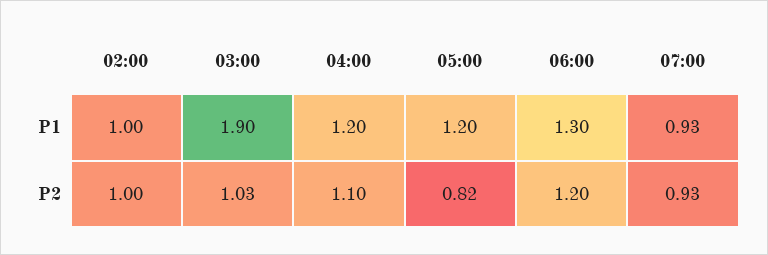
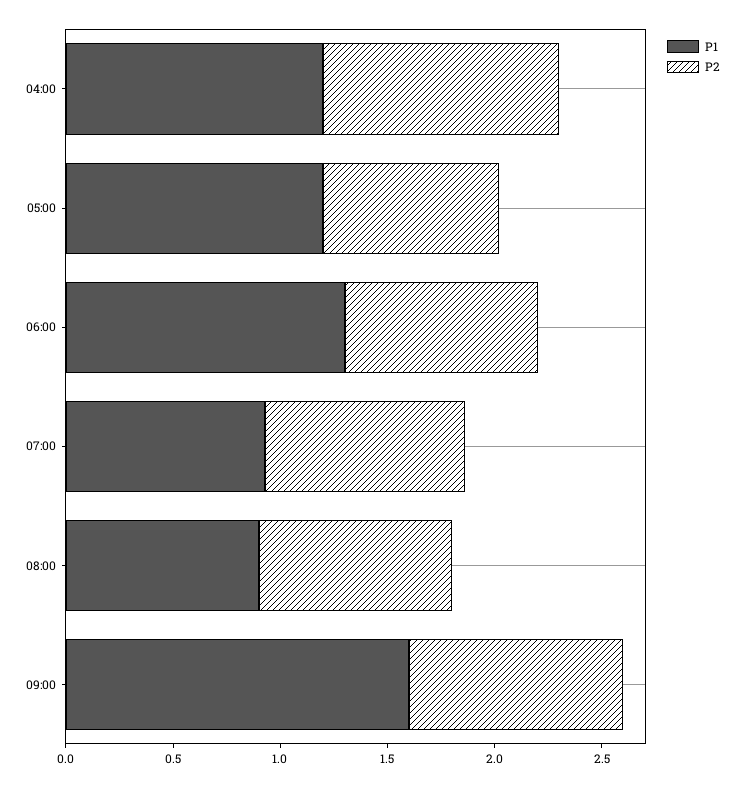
P1, 02:00: 1 -> none
P1, 03:00: 1.9 -> none
P2, 02:00: 1 -> none
P2, 03:00: 1.03 -> none
P2, 06:00: 1.2 -> 0.9
P1, 08:00: none -> 0.9
P2, 08:00: none -> 0.9
P1, 09:00: none -> 1.6
P2, 09:00: none -> 1

